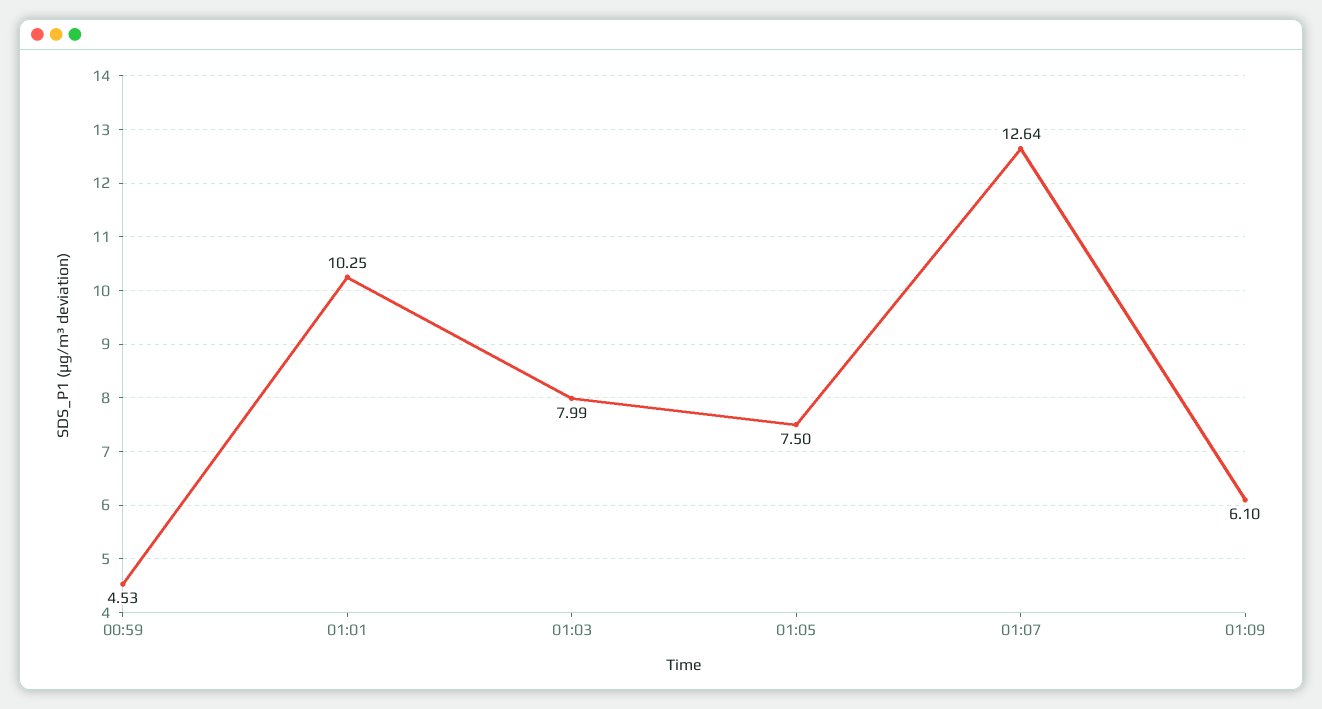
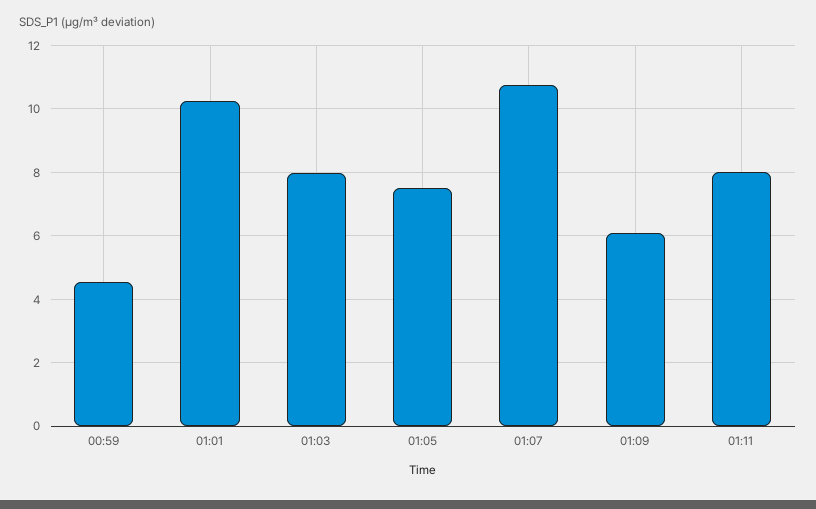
01:07: 12.64 -> 10.8
01:11: none -> 8

